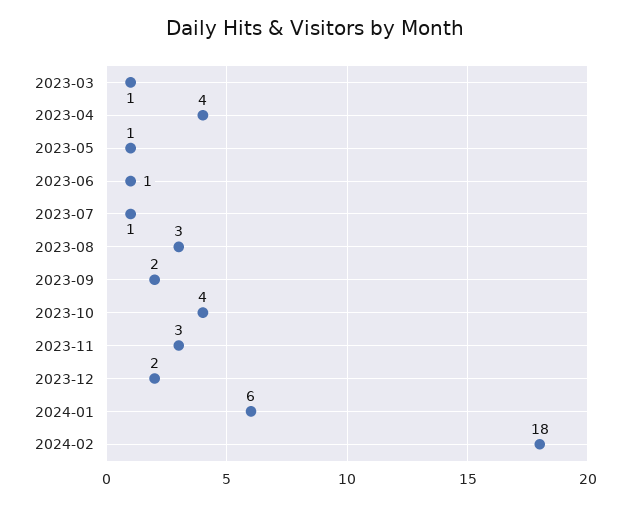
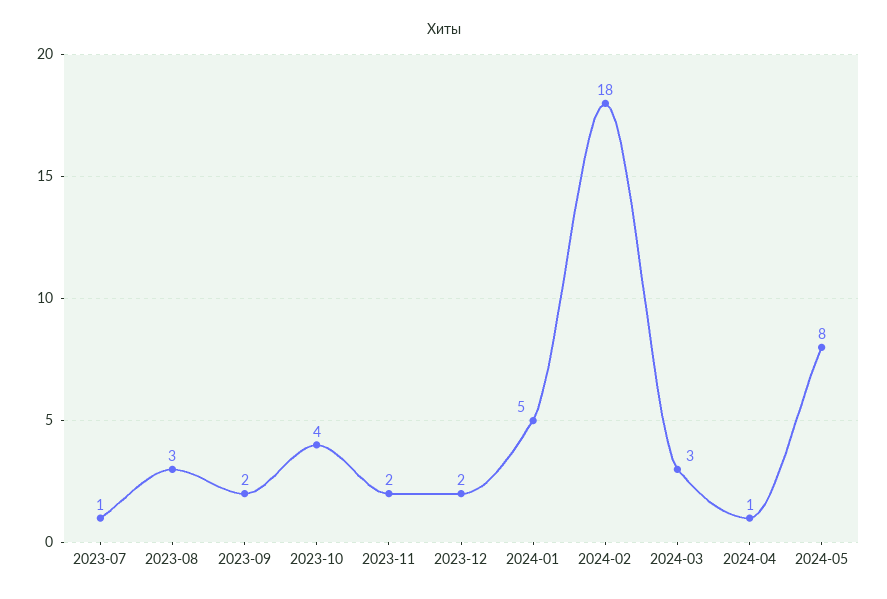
2023-03: 1 -> none
2023-04: 4 -> none
2023-05: 1 -> none
2023-06: 1 -> none
2023-11: 3 -> 2
2024-01: 6 -> 5
2024-03: none -> 3
2024-04: none -> 1
2024-05: none -> 8

